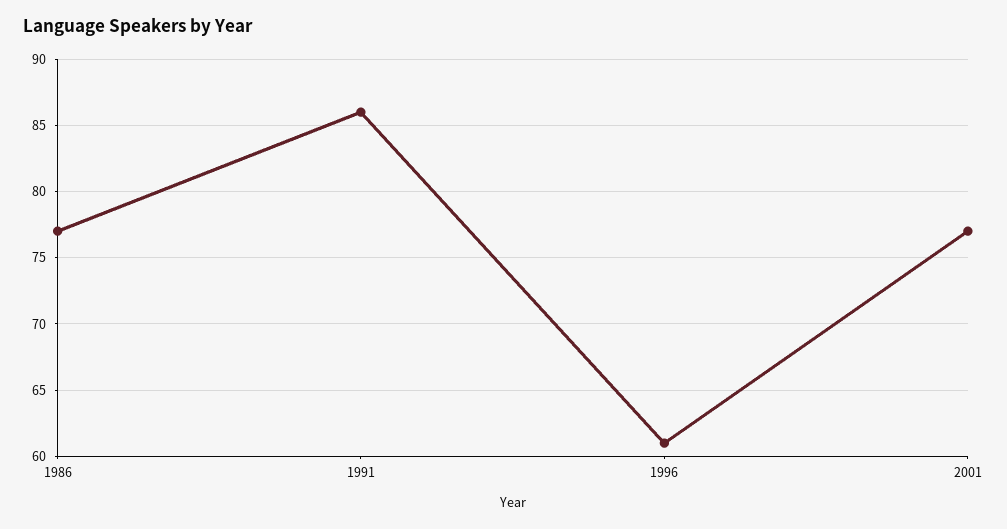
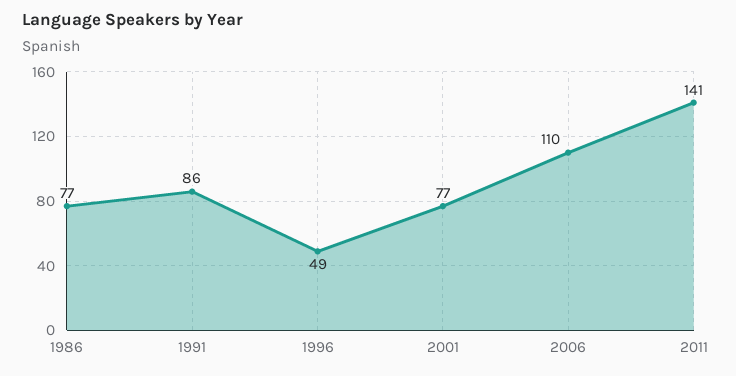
1996: 61 -> 49
2006: none -> 110
2011: none -> 141

